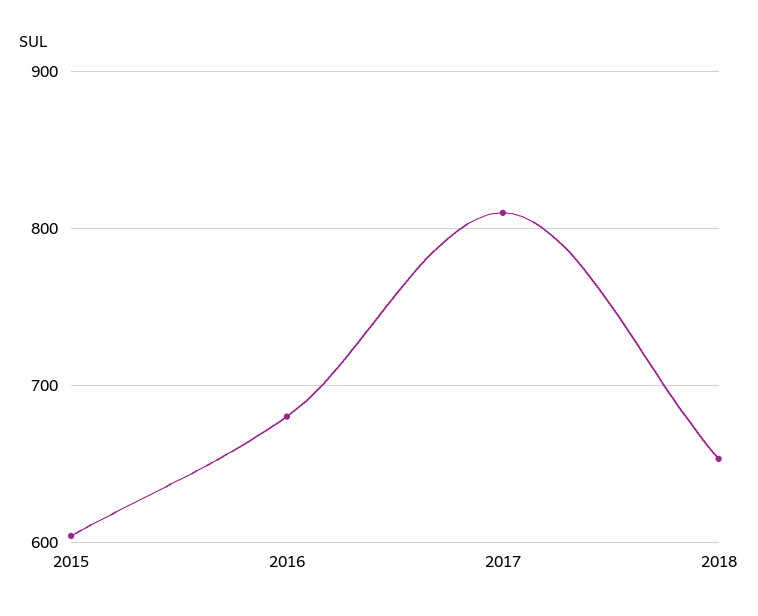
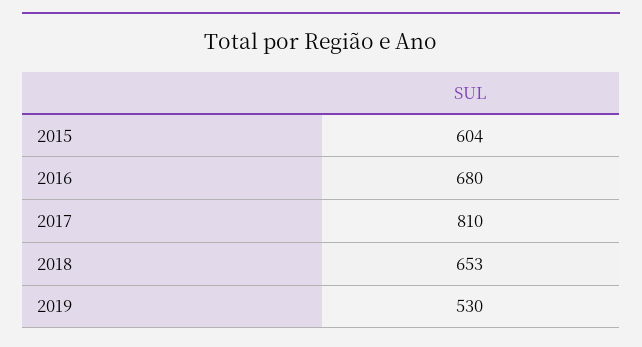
2019: none -> 530

